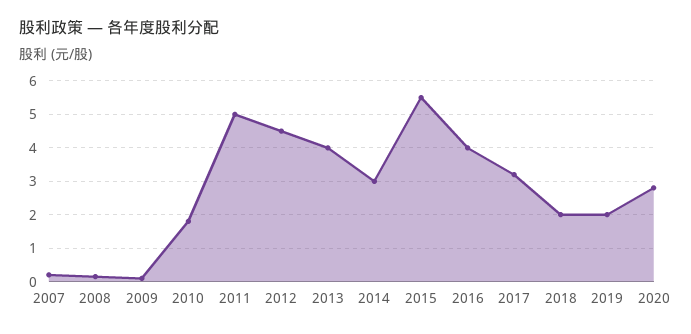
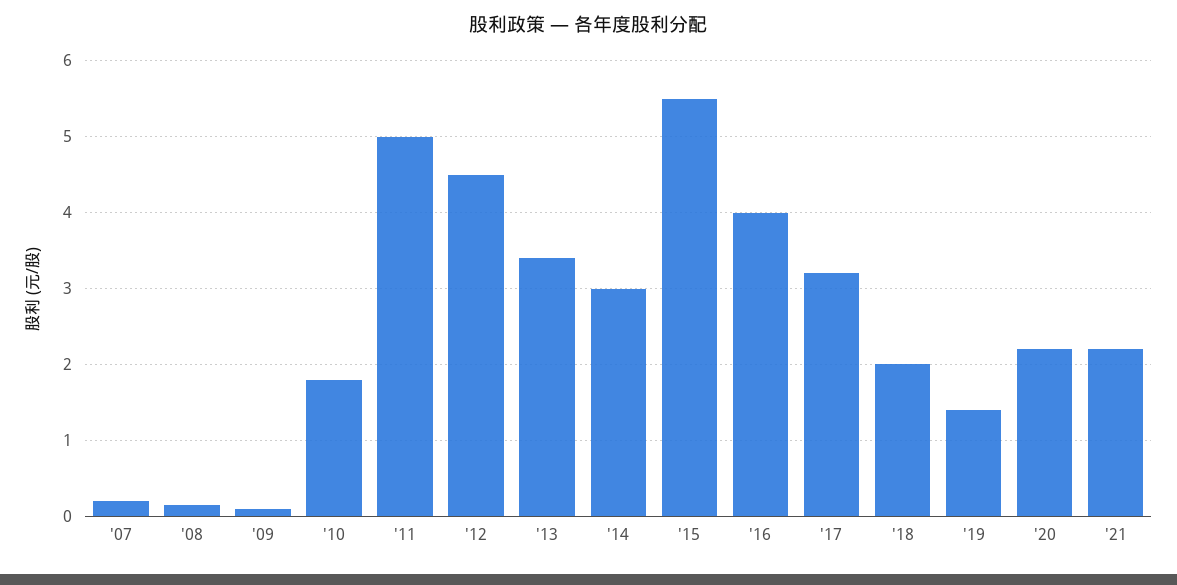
2013: 4 -> 3.4
2019: 2 -> 1.4
2020: 2.8 -> 2.2
'21: none -> 2.2

